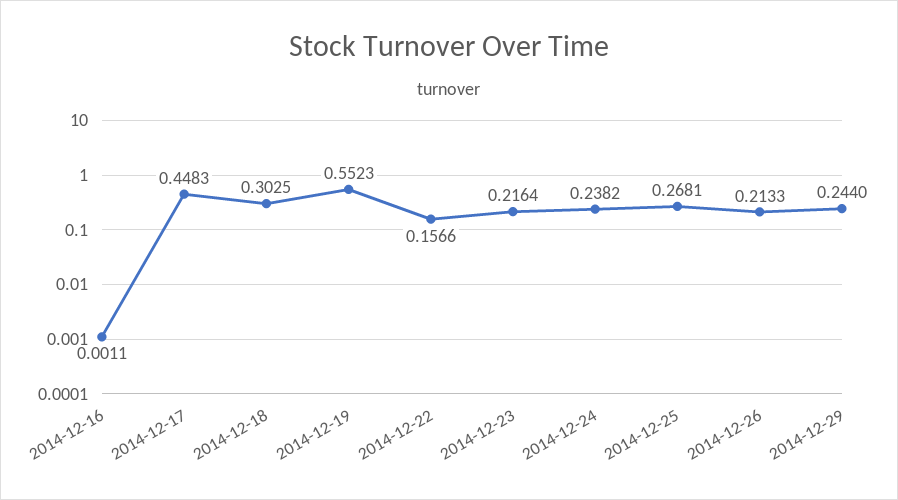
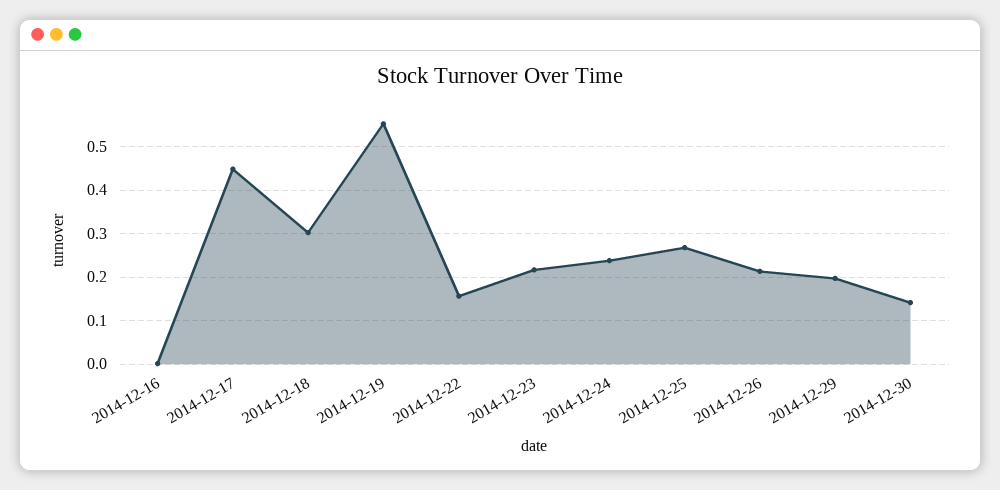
2014-12-29: 0.244 -> 0.2
2014-12-30: none -> 0.14

